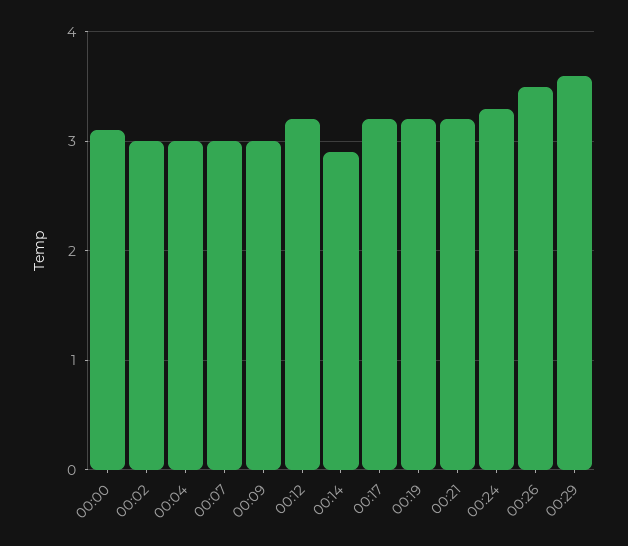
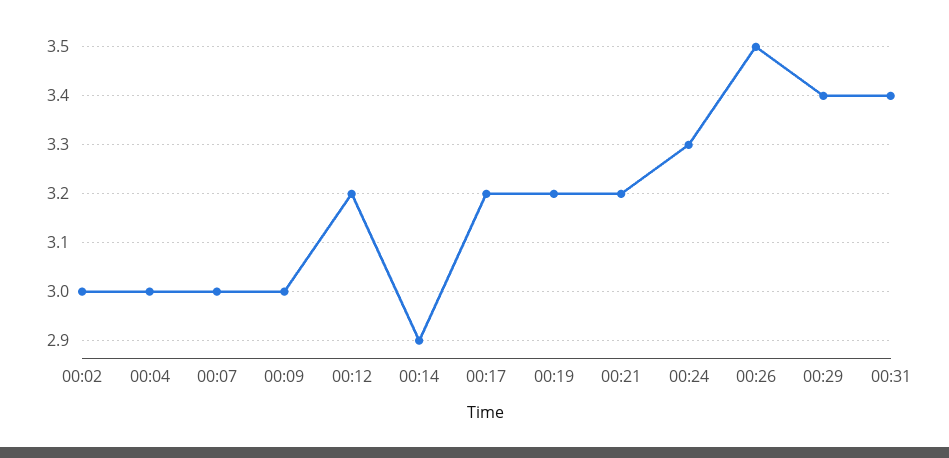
00:00: 3.1 -> none
00:29: 3.6 -> 3.4
00:31: none -> 3.4

